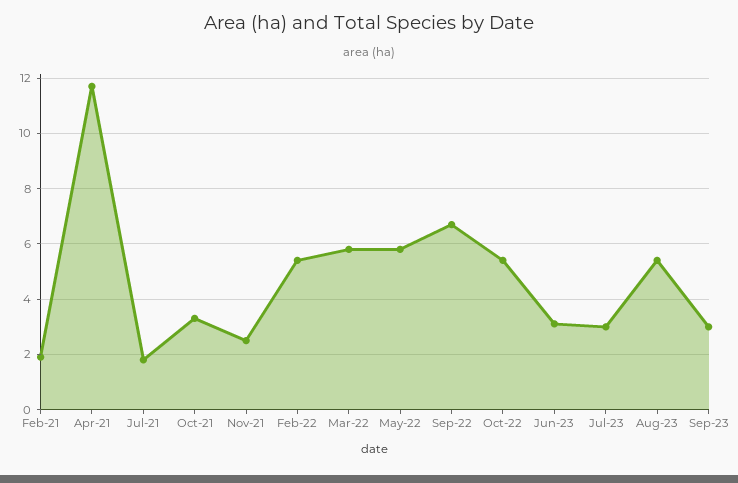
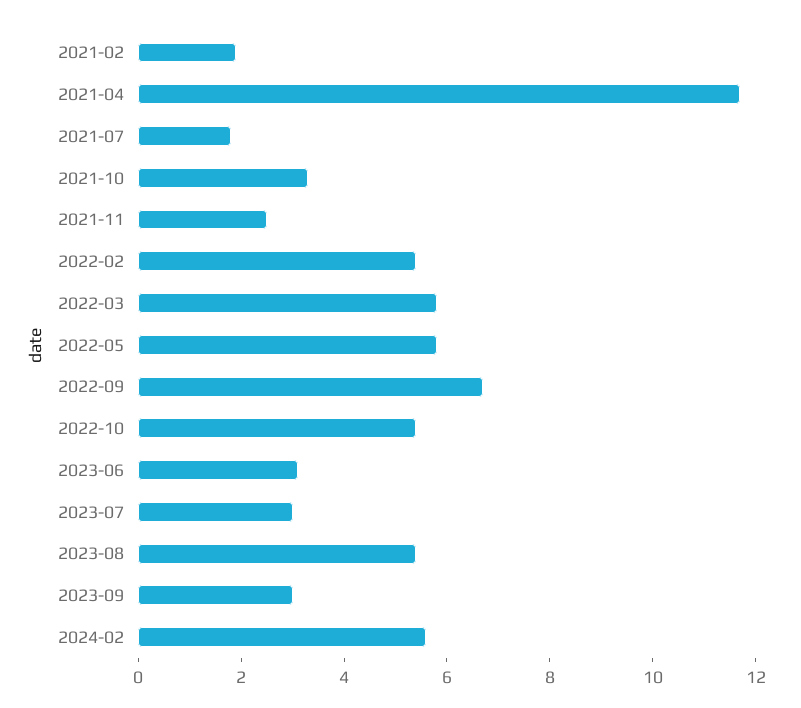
2024-02: none -> 5.5

